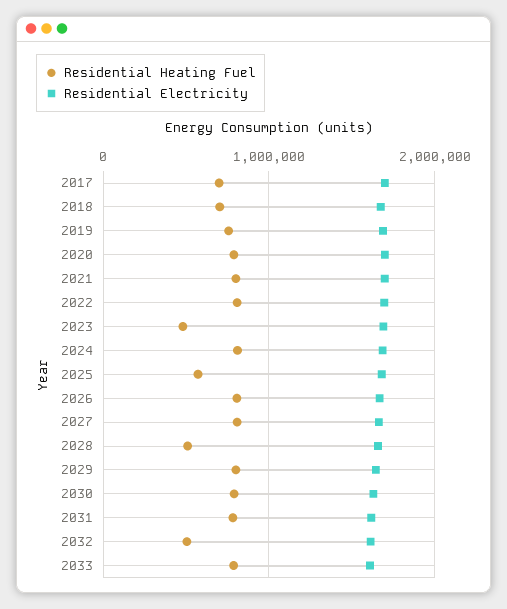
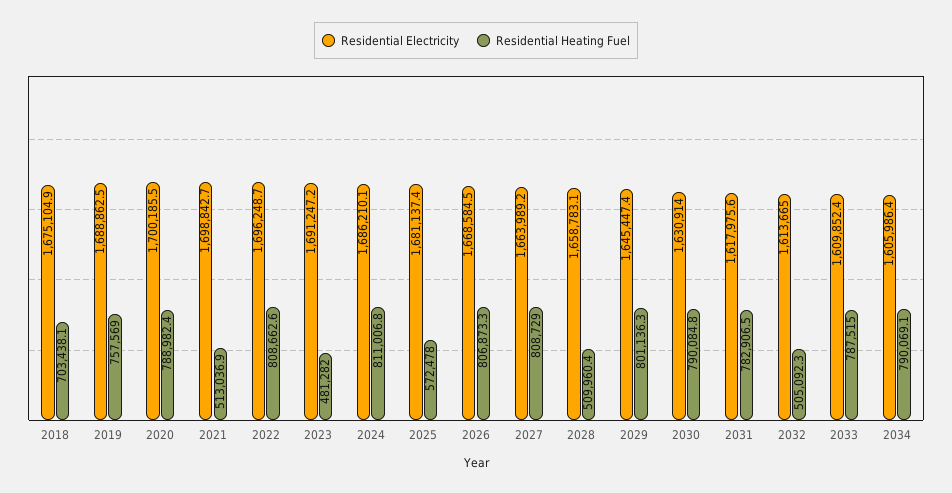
Residential Heating Fuel, 2017: 700000 -> none
Residential Electricity, 2017: 1700000 -> none
Residential Heating Fuel, 2021: 800000 -> 513036.9
Residential Electricity, 2034: none -> 1605986.4
Residential Heating Fuel, 2034: none -> 790069.1

